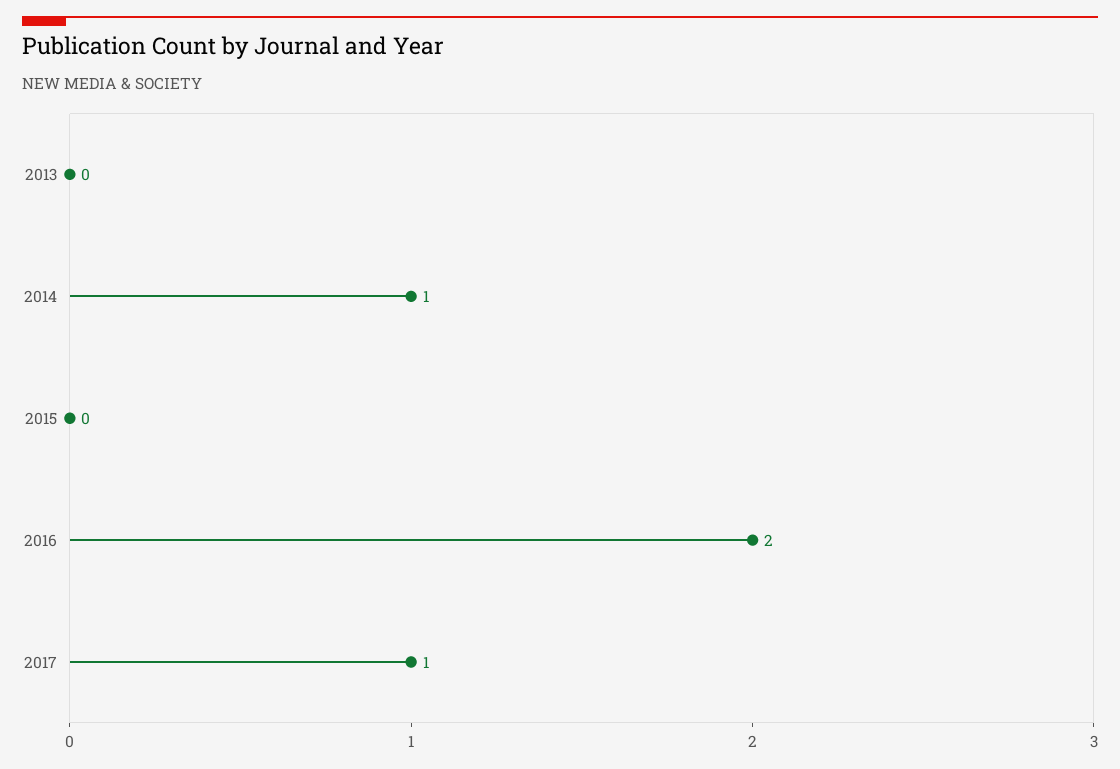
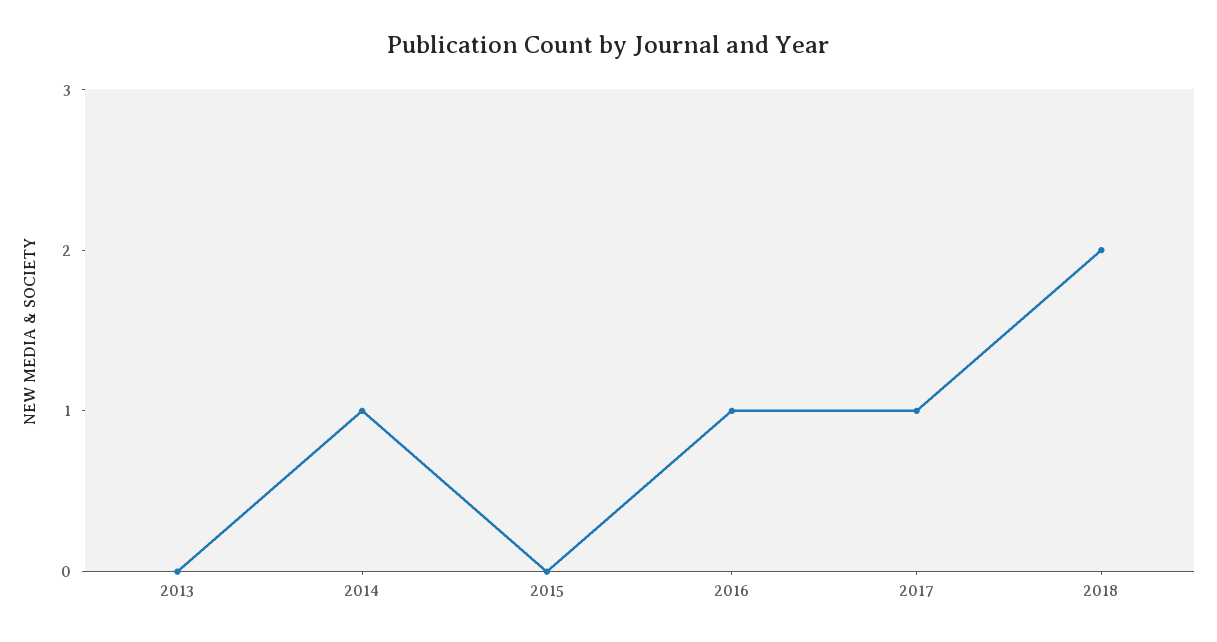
2016: 2 -> 1
2018: none -> 2

